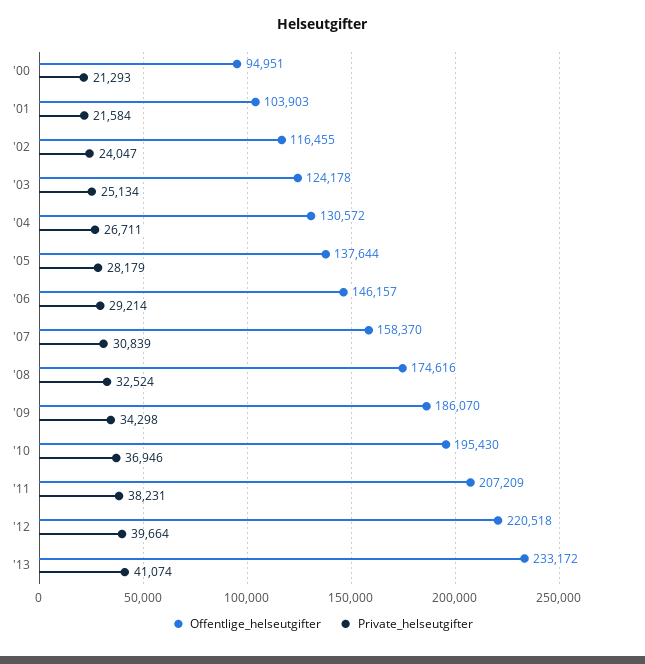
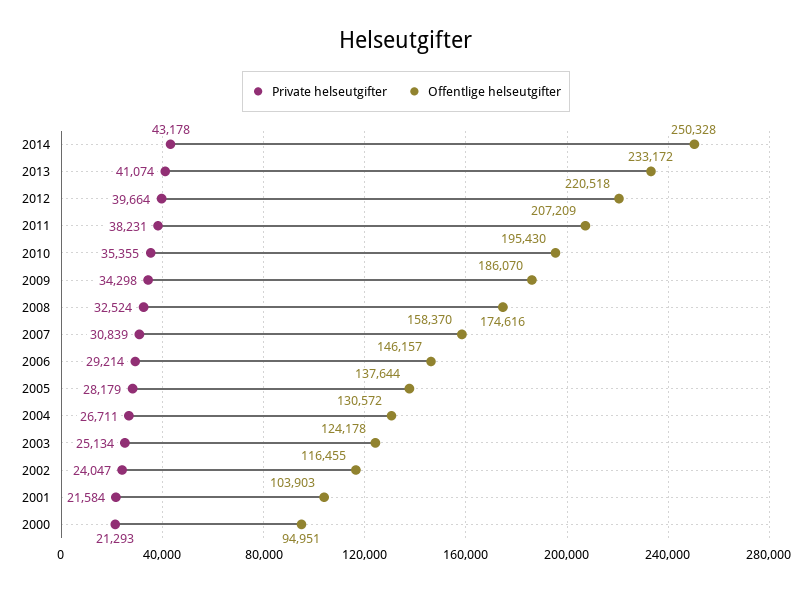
Private_helseutgifter, '10: 36946 -> 35355
Private_helseutgifter, 2014: none -> 43178
Offentlige_helseutgifter, 2014: none -> 250328

